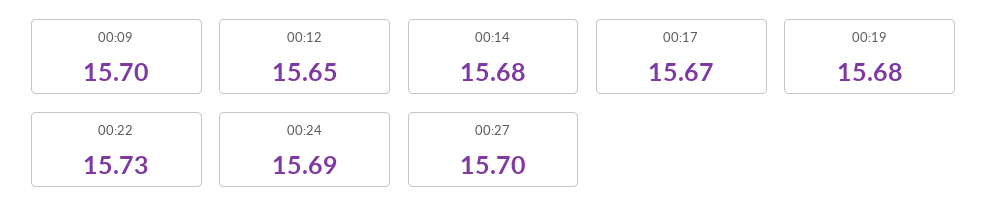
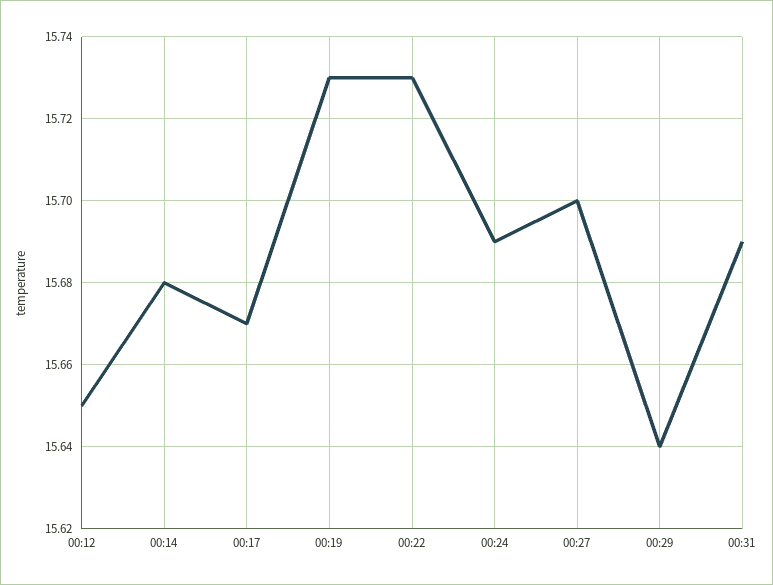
00:09: 15.7 -> none
00:19: 15.68 -> 15.73
00:29: none -> 15.64
00:31: none -> 15.69

